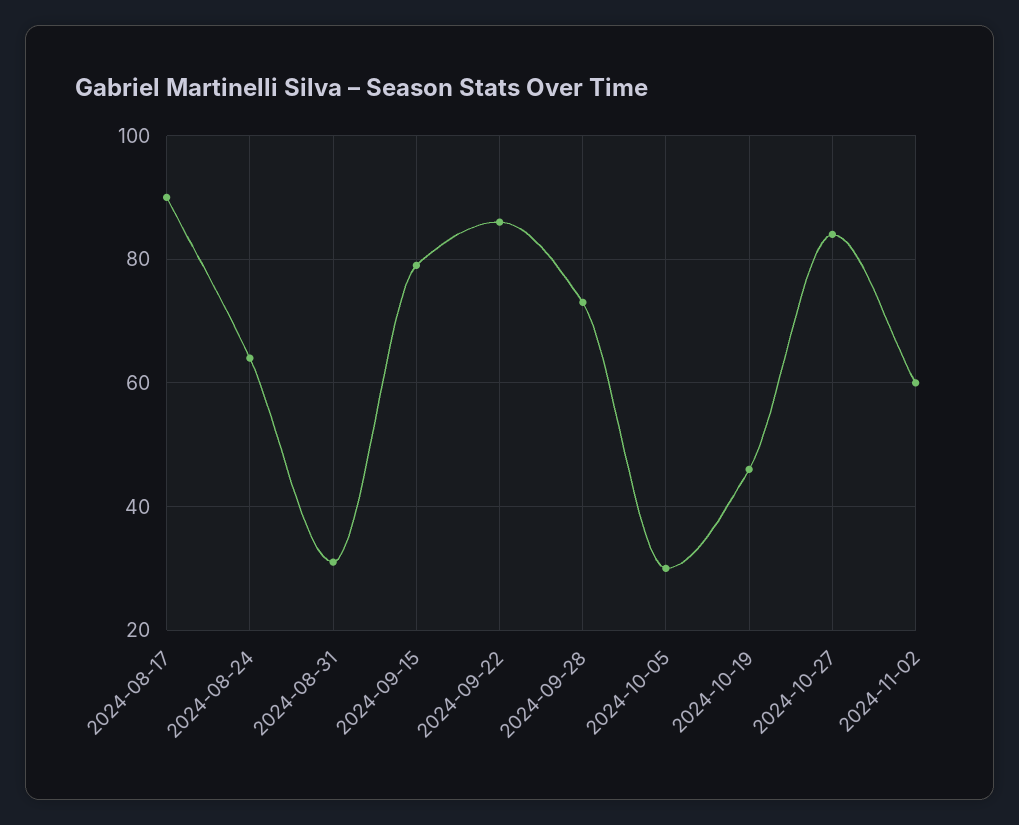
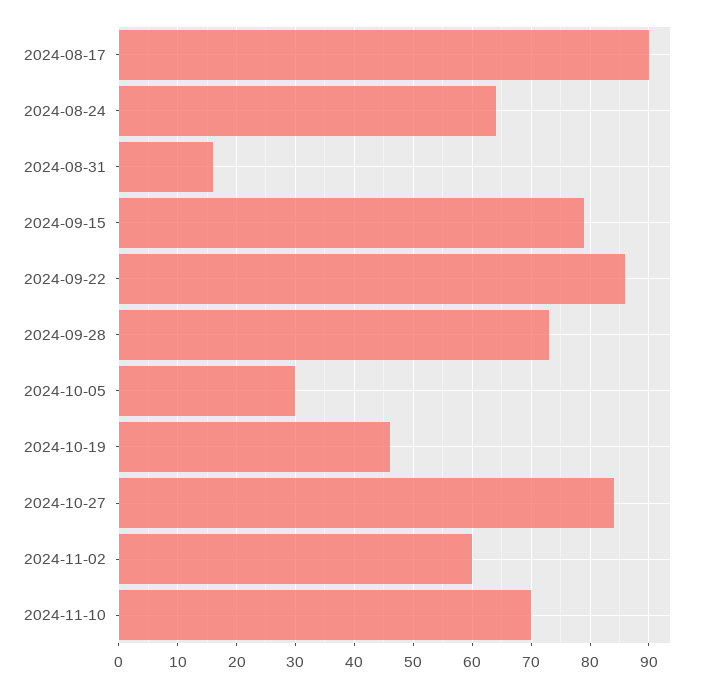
2024-08-31: 30 -> 15
2024-11-10: none -> 70

